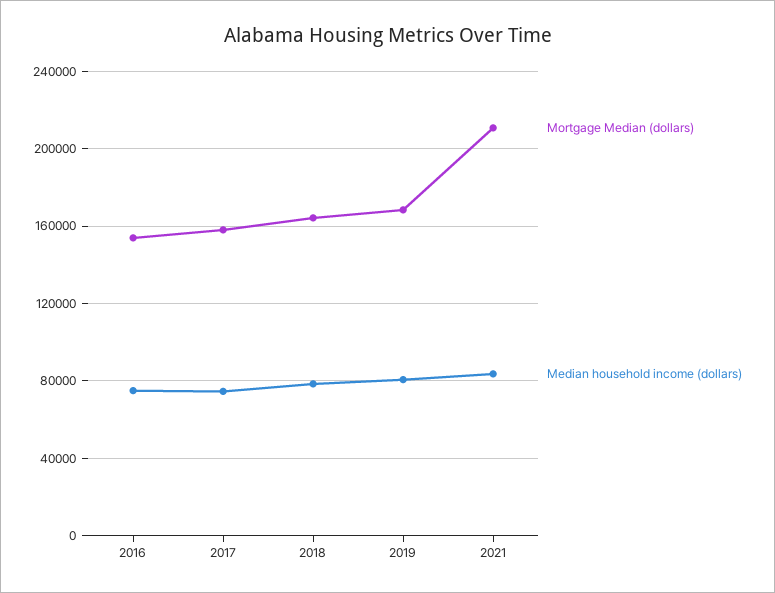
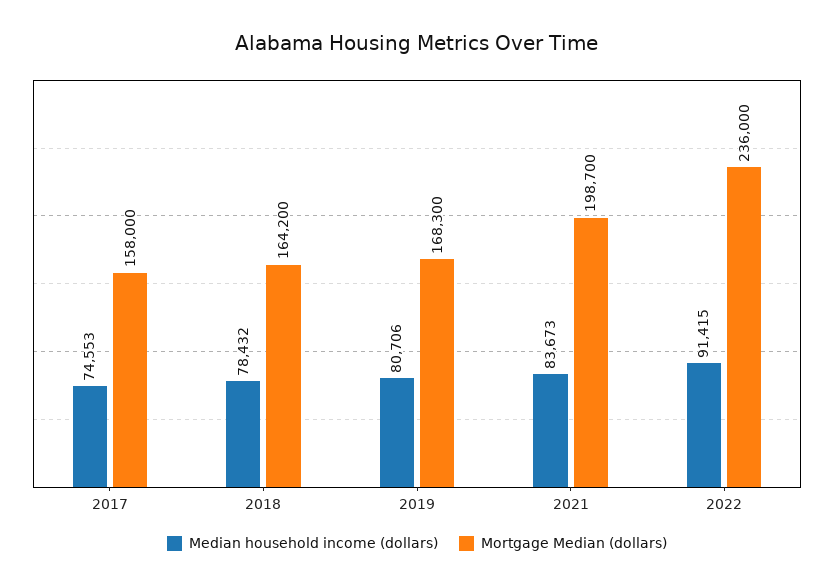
Mortgage Median (dollars), 2016: 155000 -> none
Median household income (dollars), 2016: 75000 -> none
Mortgage Median (dollars), 2021: 210000 -> 198700
Median household income (dollars), 2022: none -> 91415
Mortgage Median (dollars), 2022: none -> 236000

